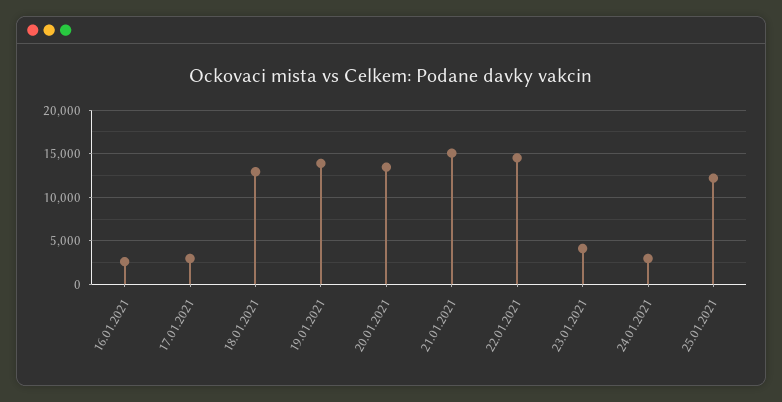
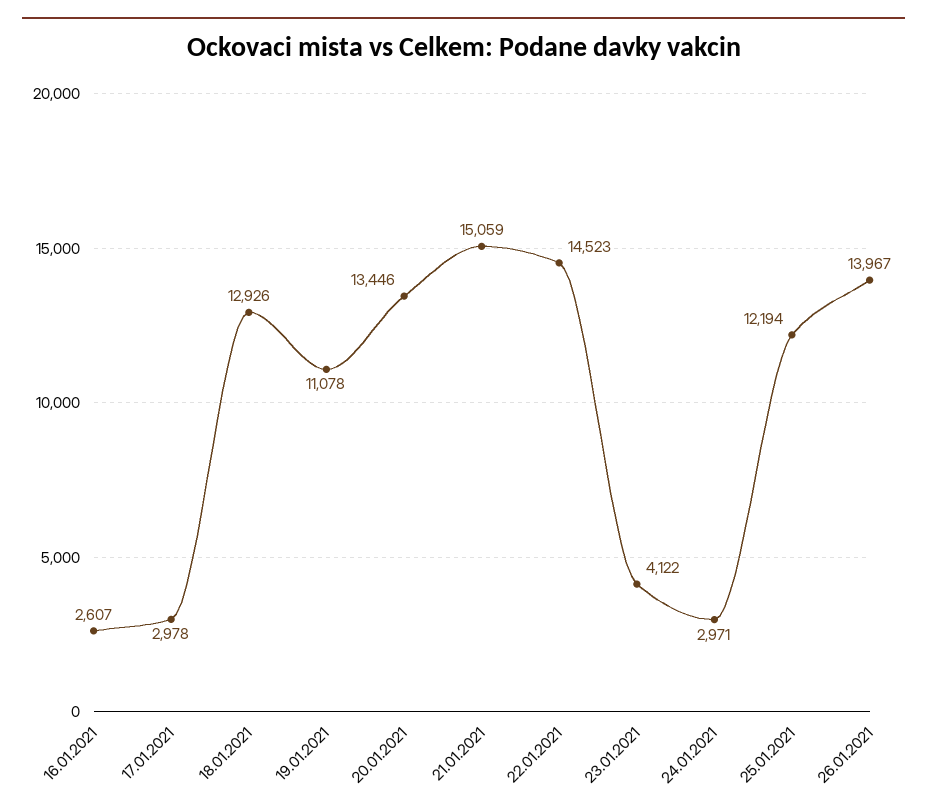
19.01.2021: 14000 -> 11078
26.01.2021: none -> 13967

